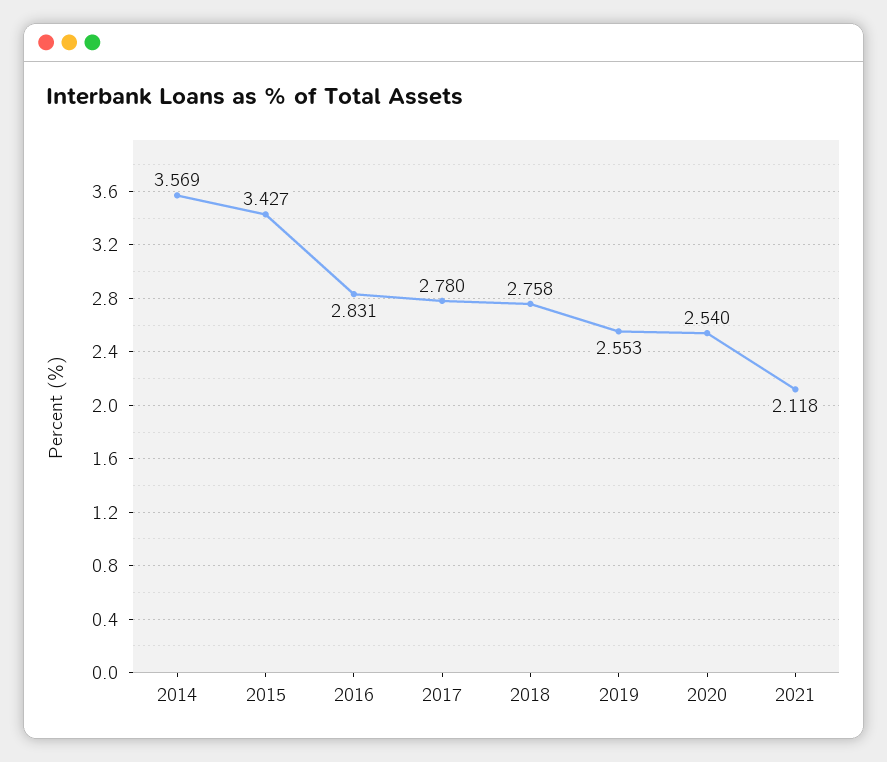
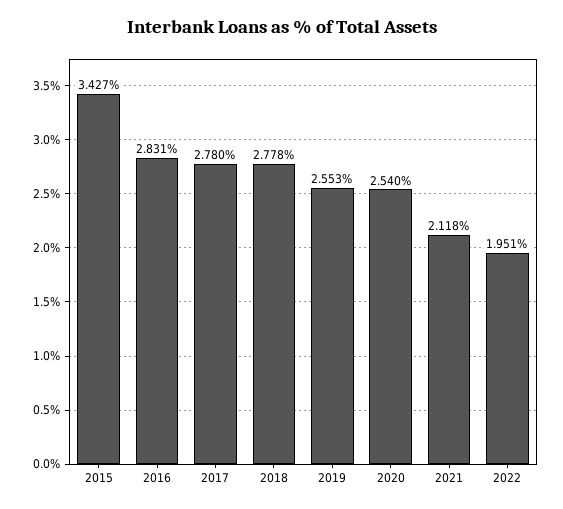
2014: 3.569 -> none
2018: 2.758 -> 2.778
2022: none -> 1.951

